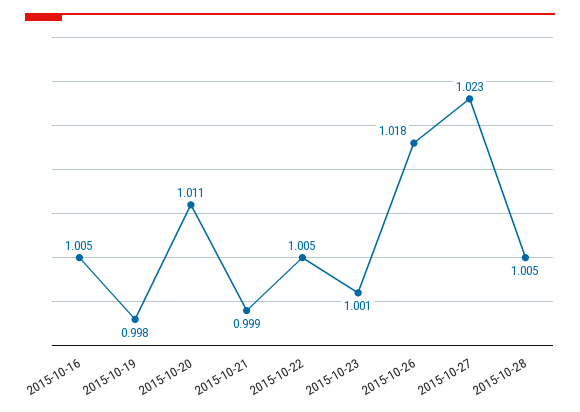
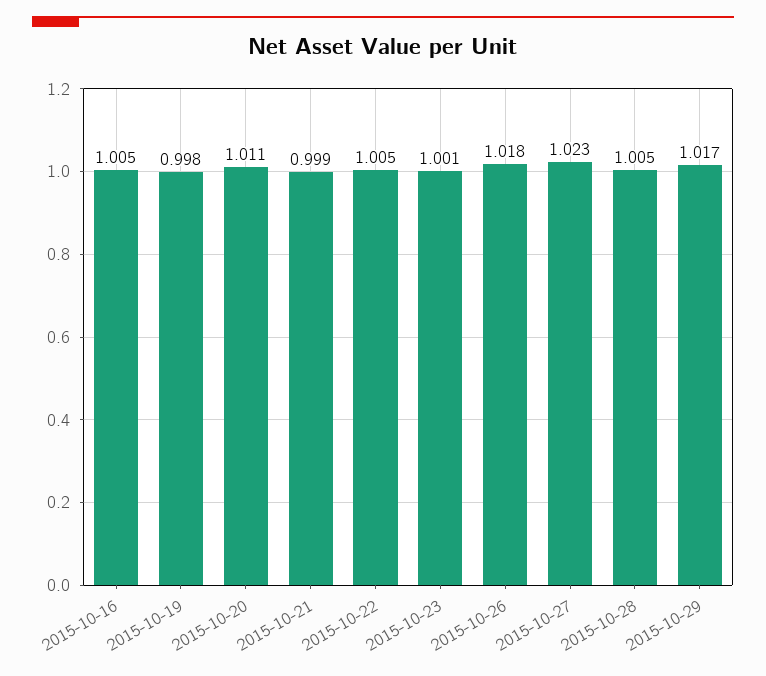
2015-10-29: none -> 1.017

